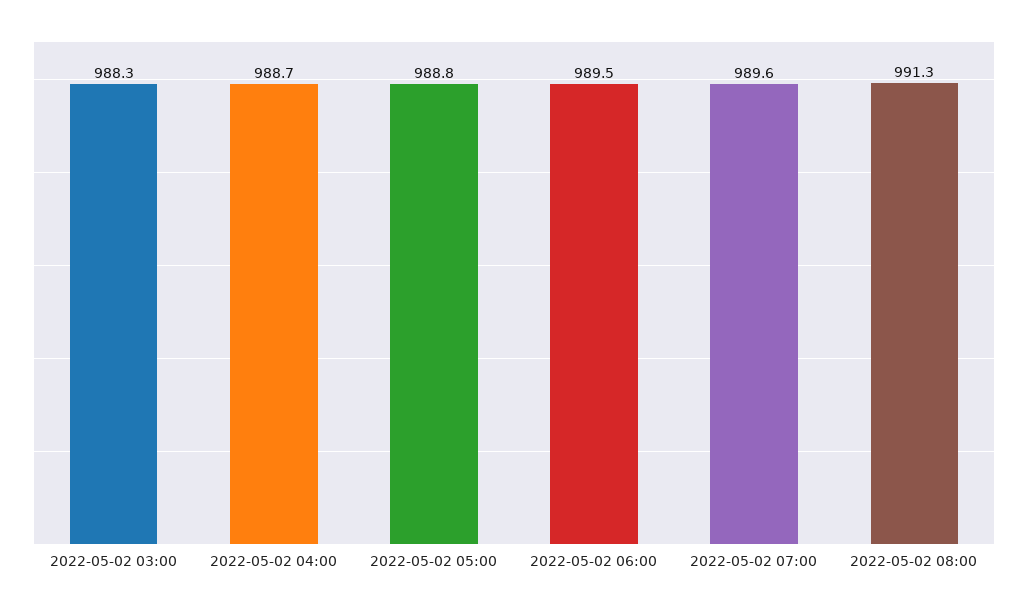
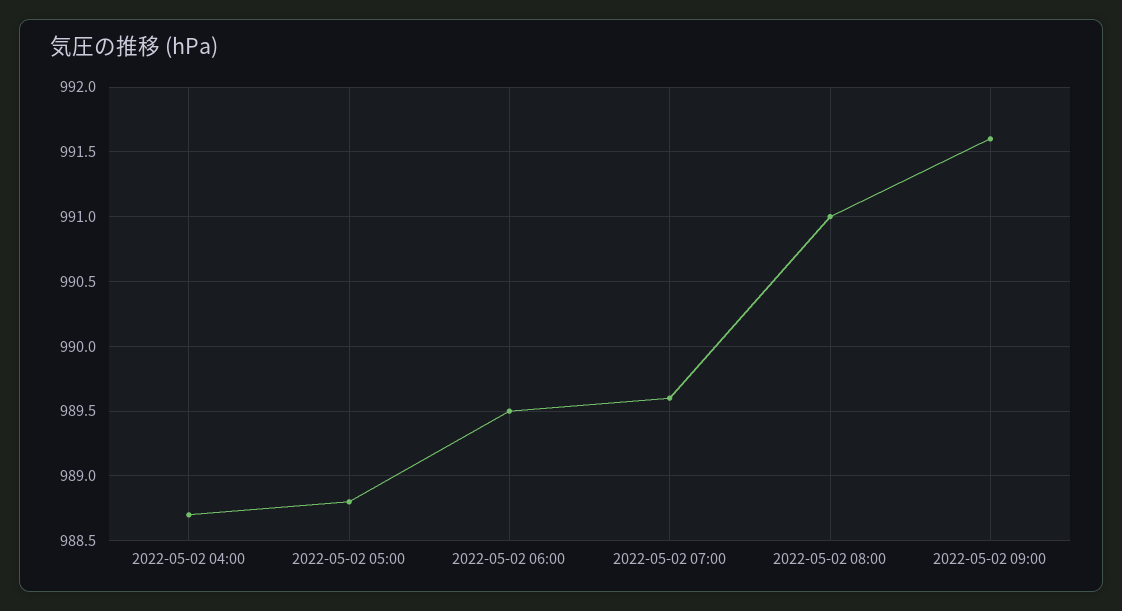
2022-05-02 03:00: 988.3 -> none
2022-05-02 08:00: 991.3 -> 991
2022-05-02 09:00: none -> 991.6

